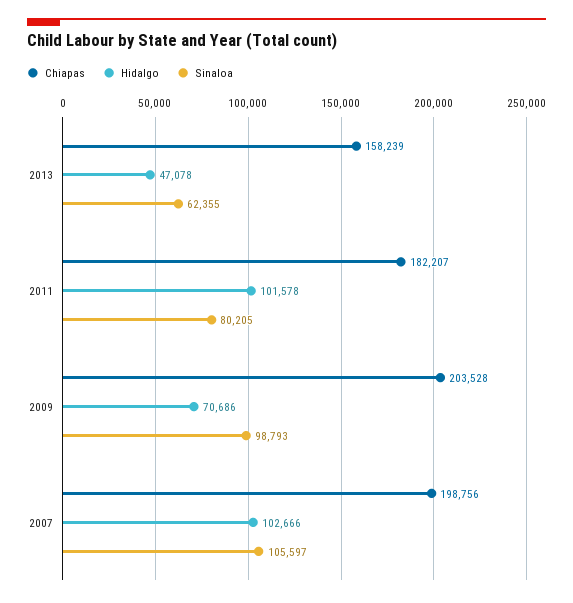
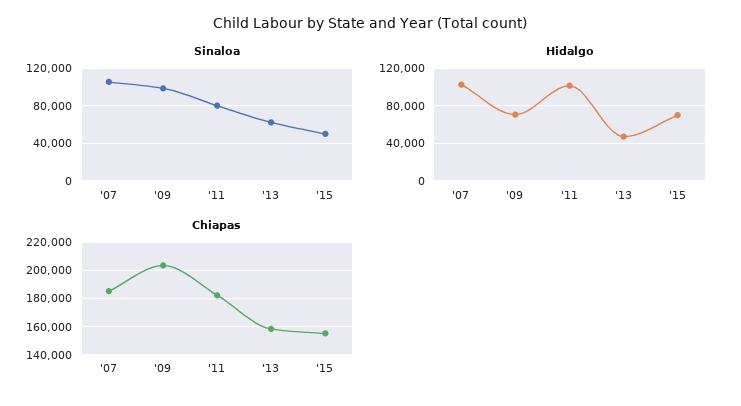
Chiapas, 2007: 198756 -> 185000
Sinaloa, '15: none -> 50000
Hidalgo, '15: none -> 70000
Chiapas, '15: none -> 155000

